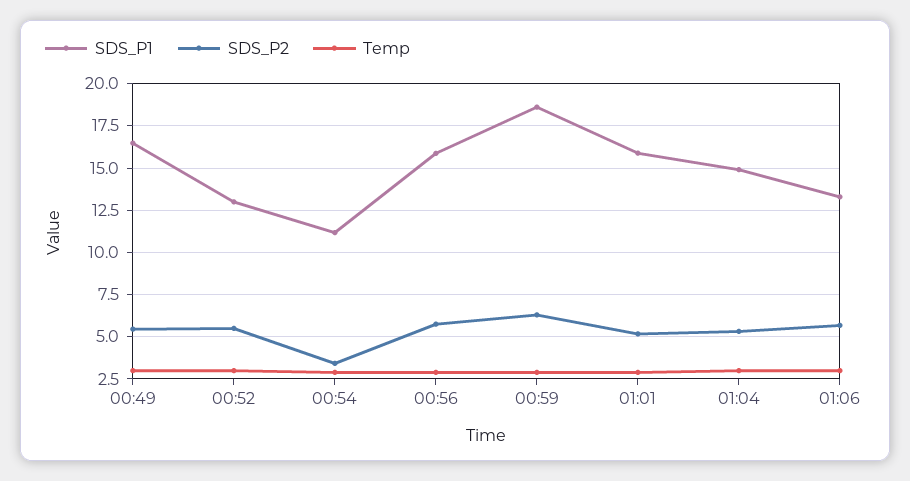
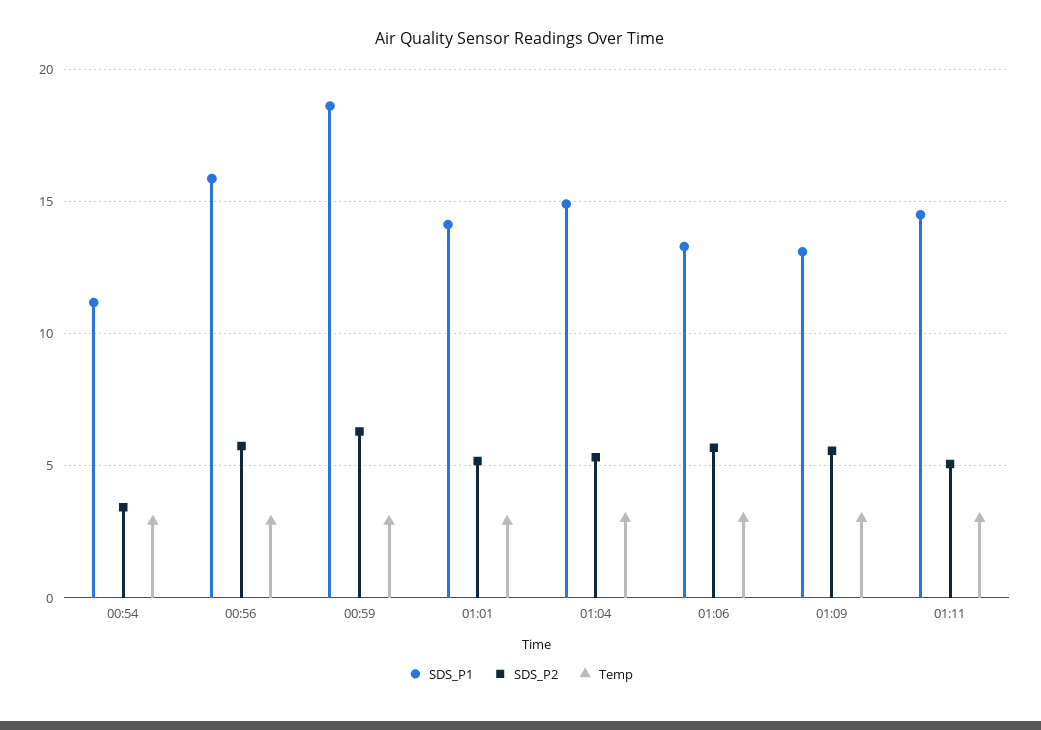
SDS_P1, 00:49: 16.5 -> none
SDS_P2, 00:49: 5.5 -> none
Temp, 00:49: 3 -> none
SDS_P1, 00:52: 13 -> none
SDS_P2, 00:52: 5.5 -> none
Temp, 00:52: 3 -> none
SDS_P1, 01:01: 16 -> 14
SDS_P1, 01:09: none -> 13
SDS_P2, 01:09: none -> 5.5
Temp, 01:09: none -> 3
SDS_P1, 01:11: none -> 14.5
SDS_P2, 01:11: none -> 5
Temp, 01:11: none -> 3

